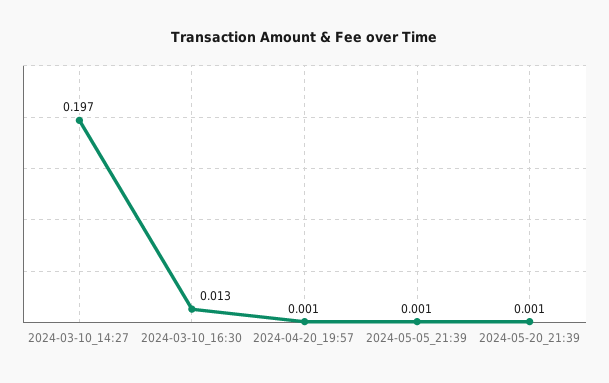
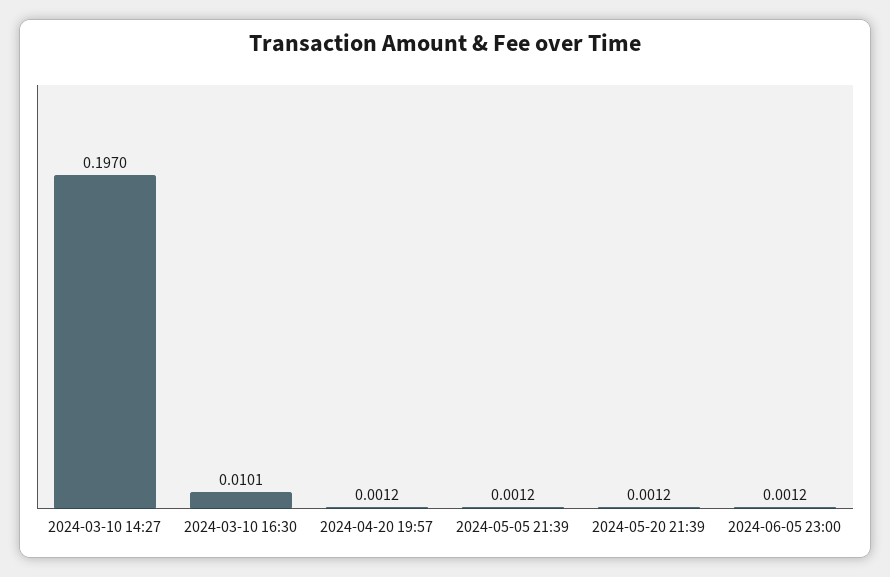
2024-03-10_16:30: 0.013 -> 0.0101
2024-06-05 23:00: none -> 0.0012

